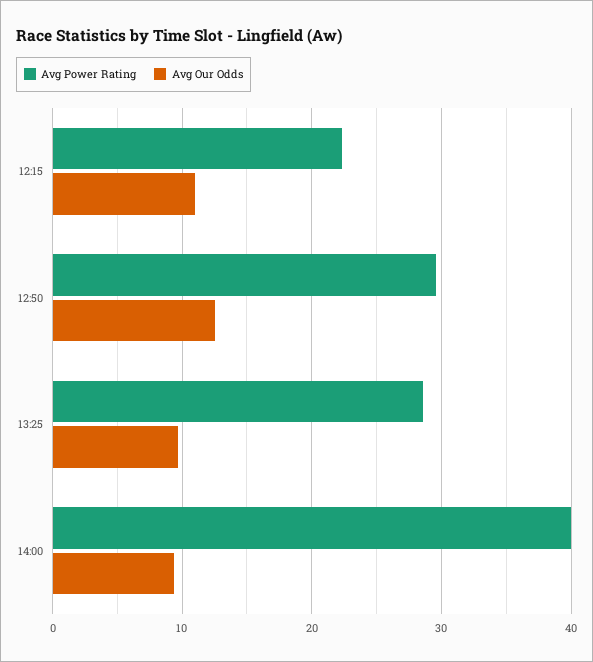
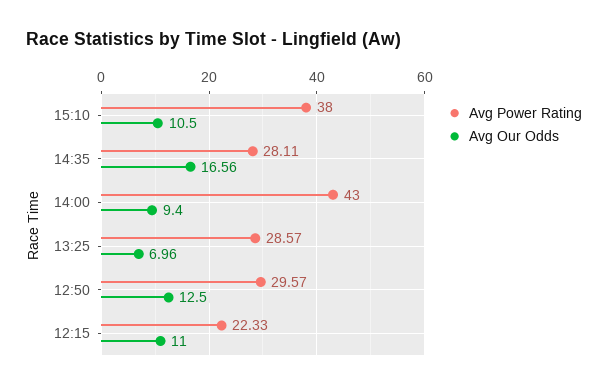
Avg Our Odds, 13:25: 10 -> 6.96
Avg Power Rating, 14:00: 40 -> 43
Avg Power Rating, 15:10: none -> 38
Avg Our Odds, 15:10: none -> 10.5
Avg Power Rating, 14:35: none -> 28.11
Avg Our Odds, 14:35: none -> 16.56

